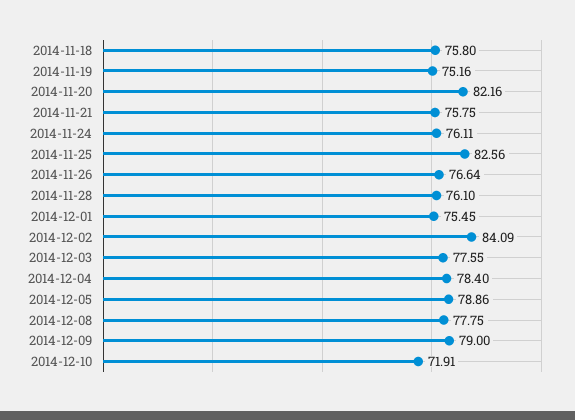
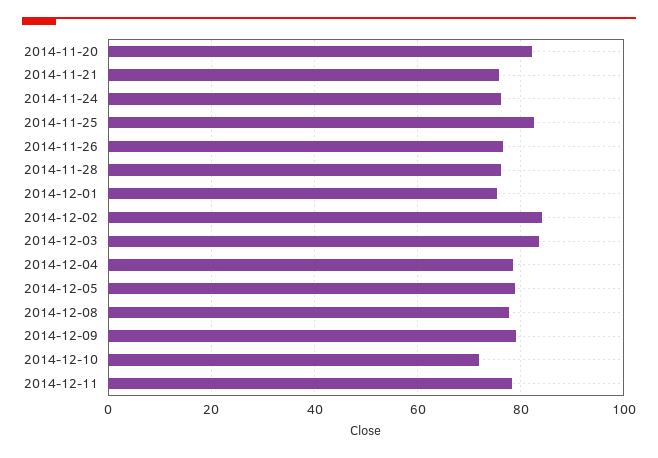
2014-11-18: 75.8 -> none
2014-11-19: 75.16 -> none
2014-12-03: 77.55 -> 84
2014-12-11: none -> 78

